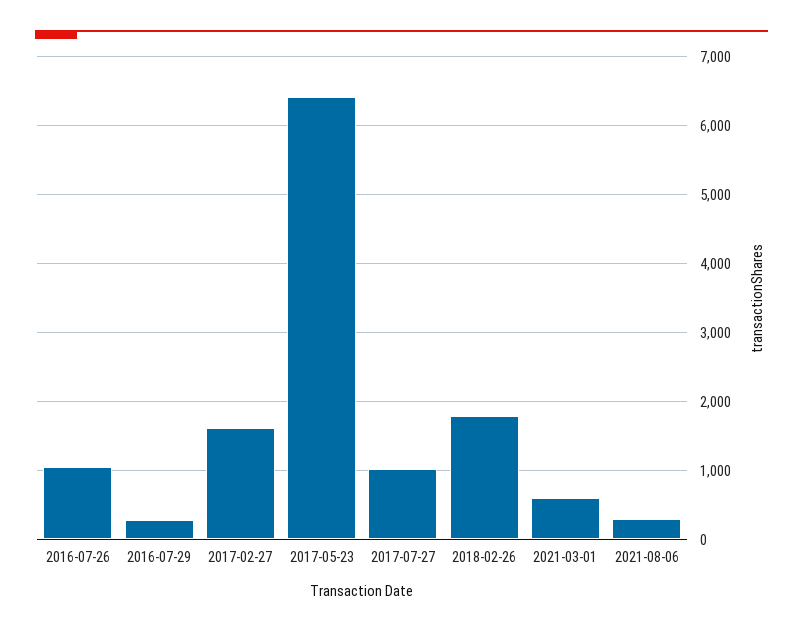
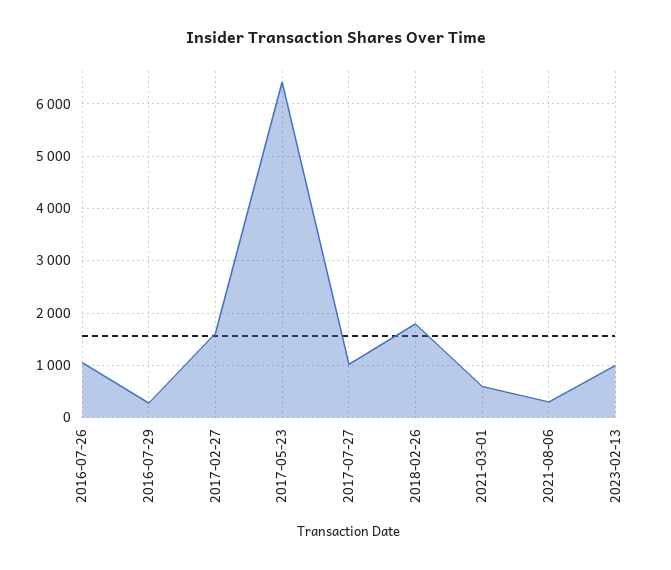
2023-02-13: none -> 1000

